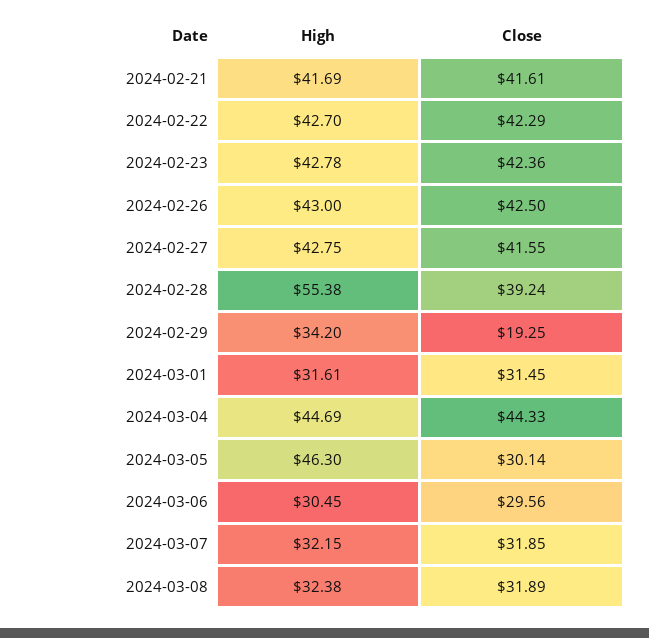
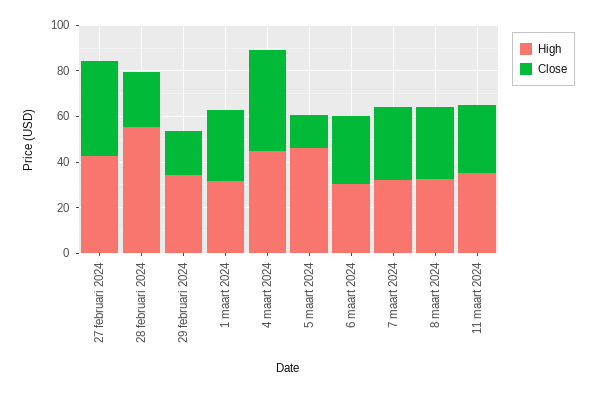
High, 2024-02-21: 41.69 -> none
Close, 2024-02-21: 41.61 -> none
High, 2024-02-22: 42.7 -> none
Close, 2024-02-22: 42.29 -> none
High, 2024-02-23: 42.78 -> none
Close, 2024-02-23: 42.36 -> none
High, 2024-02-26: 43 -> none
Close, 2024-02-26: 42.5 -> none
Close, 2024-02-28: 39.24 -> 25
Close, 2024-03-05: 30.14 -> 15
High, 11 maart 2024: none -> 35
Close, 11 maart 2024: none -> 30

